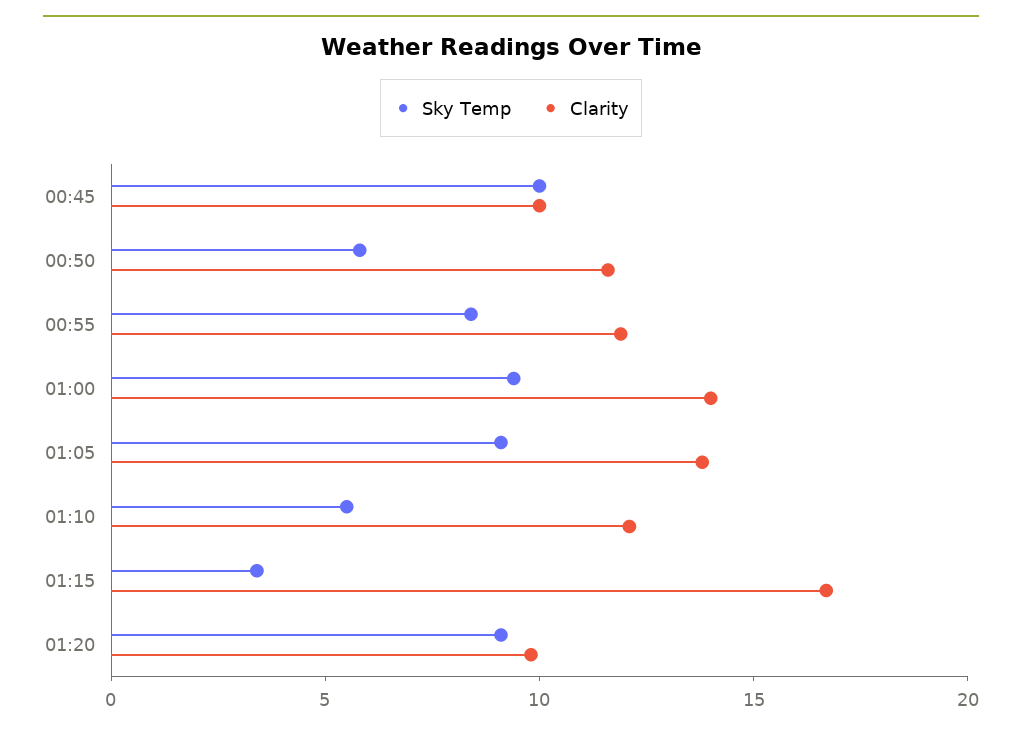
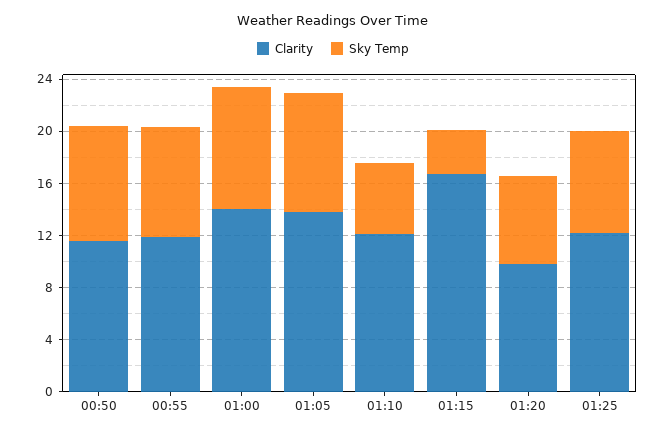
Sky Temp, 00:45: 10 -> none
Clarity, 00:45: 10 -> none
Sky Temp, 00:50: 6 -> 9
Sky Temp, 01:20: 9 -> 7
Clarity, 01:25: none -> 12
Sky Temp, 01:25: none -> 8

